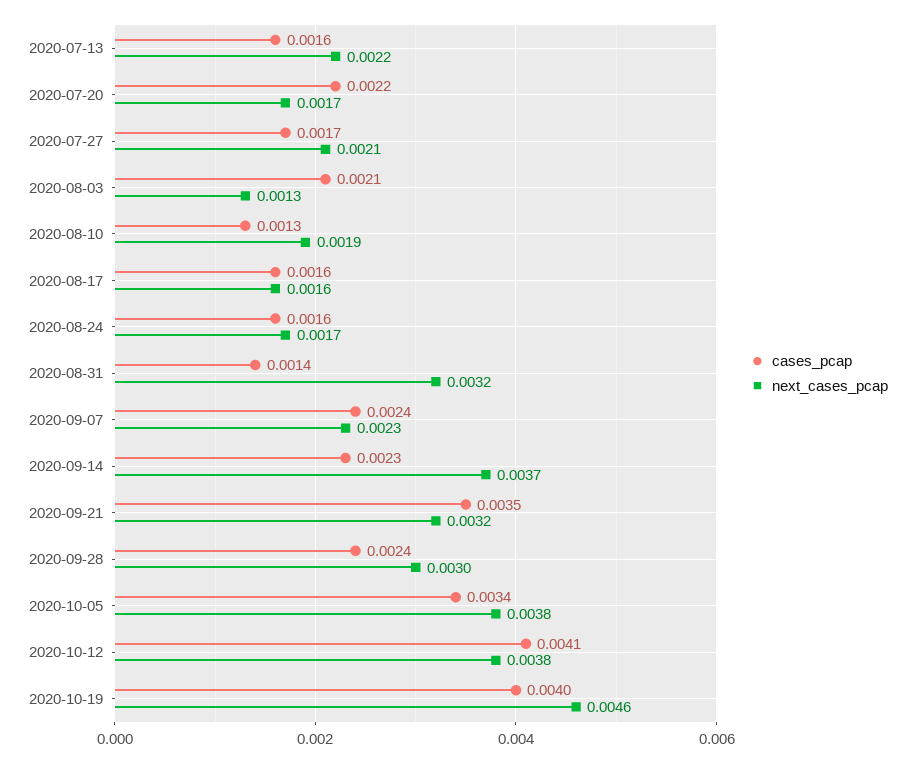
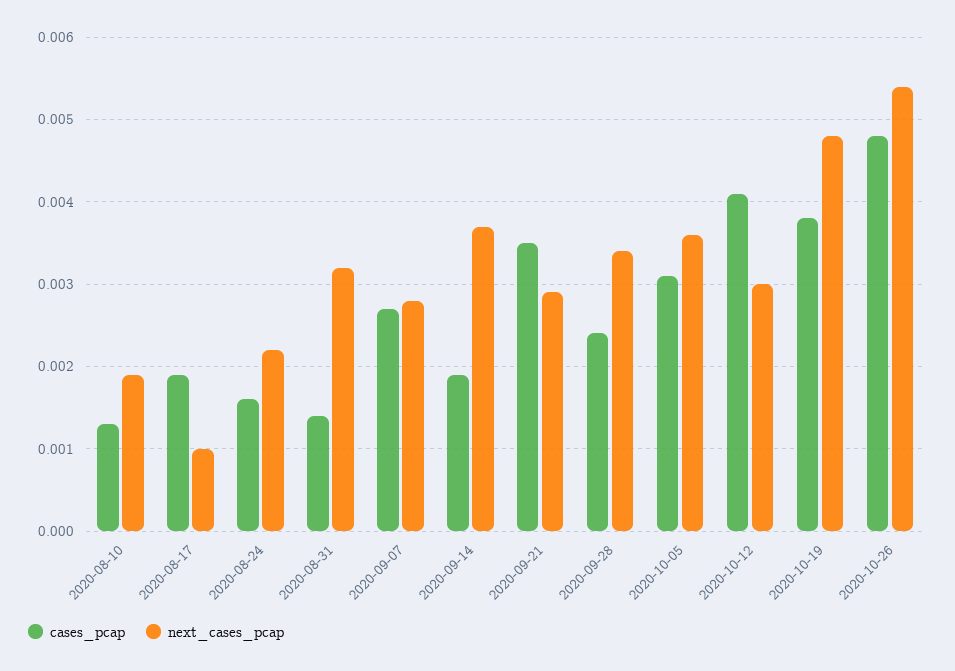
cases_pcap, 2020-07-13: 0.0016 -> none
next_cases_pcap, 2020-07-13: 0.0022 -> none
cases_pcap, 2020-07-20: 0.0022 -> none
next_cases_pcap, 2020-07-20: 0.0017 -> none
cases_pcap, 2020-07-27: 0.0017 -> none
next_cases_pcap, 2020-07-27: 0.0021 -> none
cases_pcap, 2020-08-03: 0.0021 -> none
next_cases_pcap, 2020-08-03: 0.0013 -> none
cases_pcap, 2020-08-17: 0.0016 -> 0.0019
next_cases_pcap, 2020-08-17: 0.0016 -> 0.001
next_cases_pcap, 2020-08-24: 0.0017 -> 0.0022
cases_pcap, 2020-09-07: 0.0024 -> 0.0027
next_cases_pcap, 2020-09-07: 0.0023 -> 0.0028
cases_pcap, 2020-09-14: 0.0023 -> 0.0019
next_cases_pcap, 2020-09-21: 0.0032 -> 0.0029
next_cases_pcap, 2020-09-28: 0.003 -> 0.0034
cases_pcap, 2020-10-05: 0.0034 -> 0.0031
next_cases_pcap, 2020-10-05: 0.0038 -> 0.0036
next_cases_pcap, 2020-10-12: 0.0038 -> 0.003
cases_pcap, 2020-10-19: 0.004 -> 0.0038
next_cases_pcap, 2020-10-19: 0.0046 -> 0.0048
cases_pcap, 2020-10-26: none -> 0.0048
next_cases_pcap, 2020-10-26: none -> 0.0054

